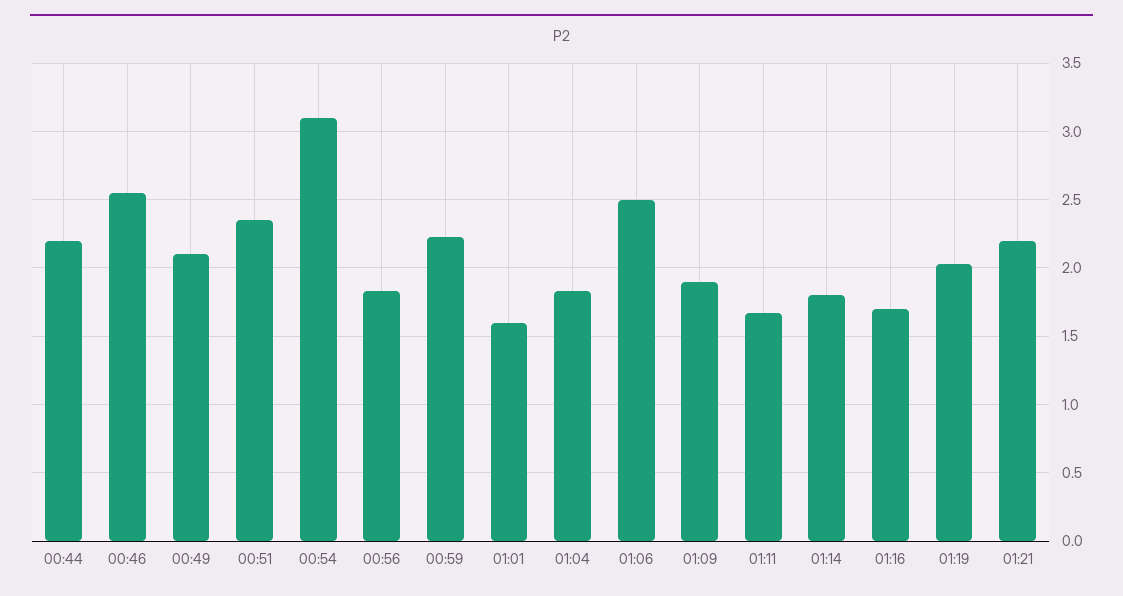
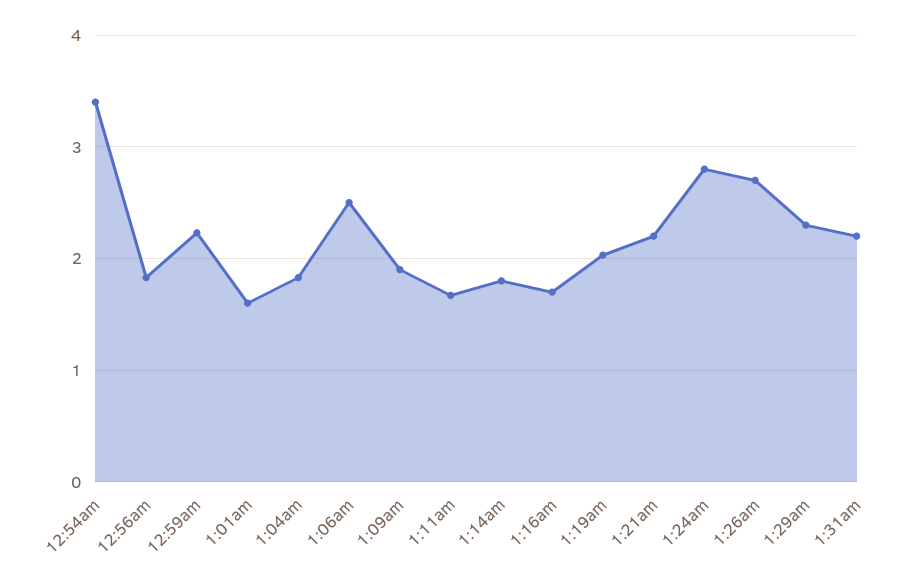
00:44: 2.2 -> none
00:46: 2.55 -> none
00:49: 2.1 -> none
00:51: 2.35 -> none
00:54: 3.1 -> 3.4
1:24am: none -> 2.8
1:26am: none -> 2.7
1:29am: none -> 2.3
1:31am: none -> 2.2

